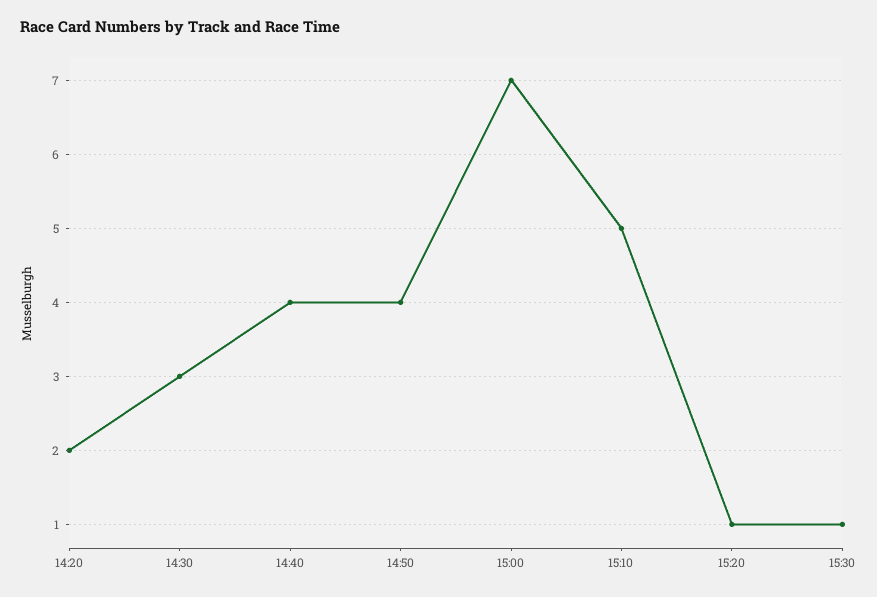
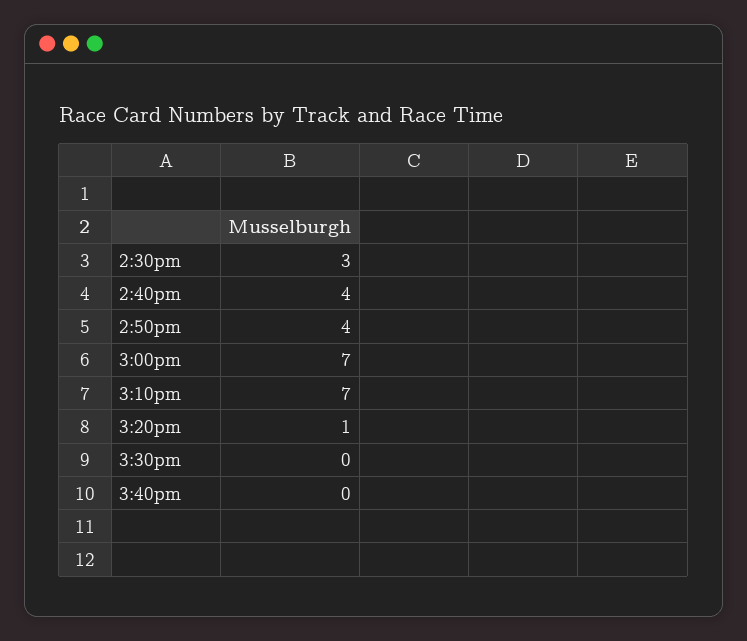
14:20: 2 -> none
15:10: 5 -> 7
15:30: 1 -> 0
3:40pm: none -> 0

